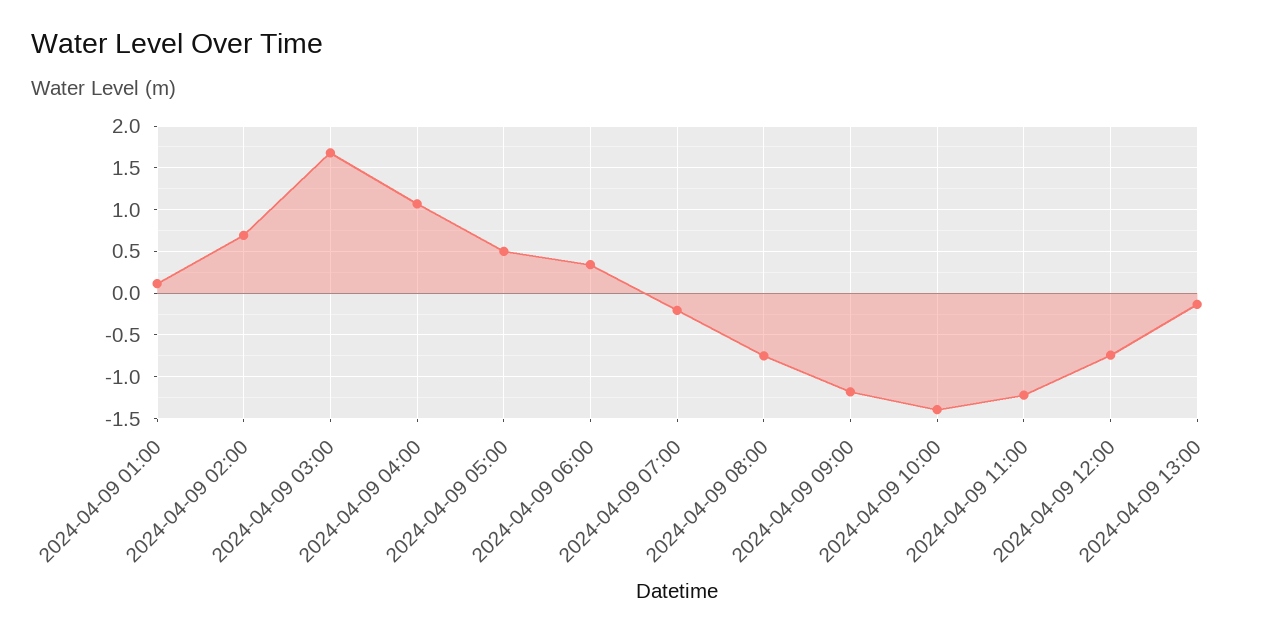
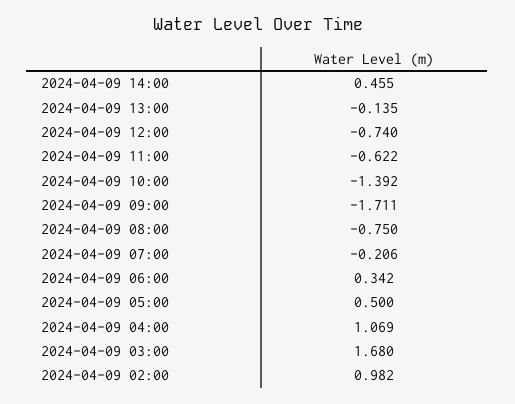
2024-04-09 01:00: 0.1 -> none
2024-04-09 02:00: 0.7 -> 0.982
2024-04-09 09:00: -1.2 -> -1.711
2024-04-09 11:00: -1.2 -> -0.622
2024-04-09 14:00: none -> 0.455

